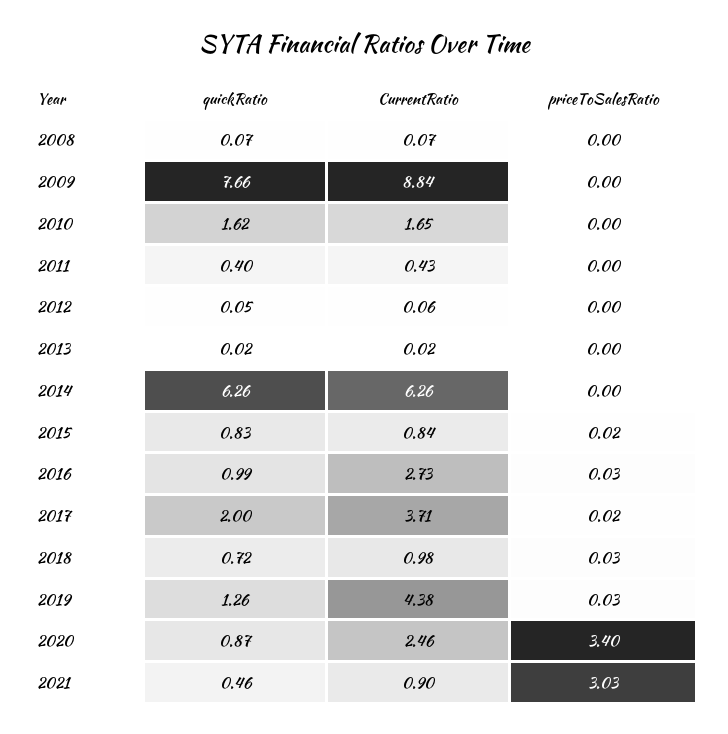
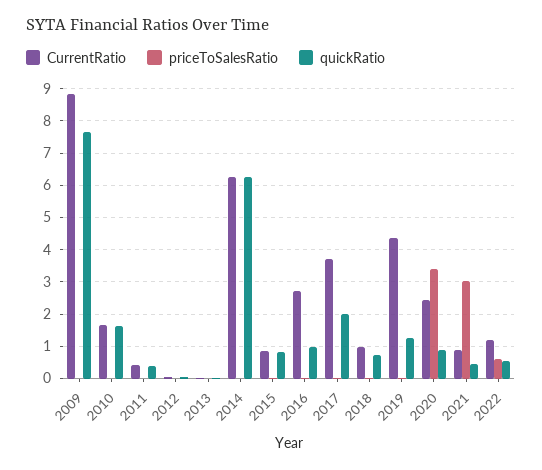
quickRatio, 2008: 0.07 -> none
CurrentRatio, 2008: 0.07 -> none
priceToSalesRatio, 2008: 0 -> none
CurrentRatio, 2022: none -> 1.2
priceToSalesRatio, 2022: none -> 0.6
quickRatio, 2022: none -> 0.6

